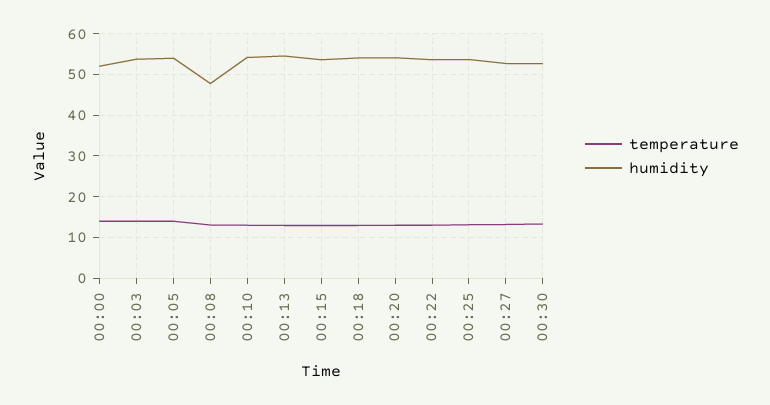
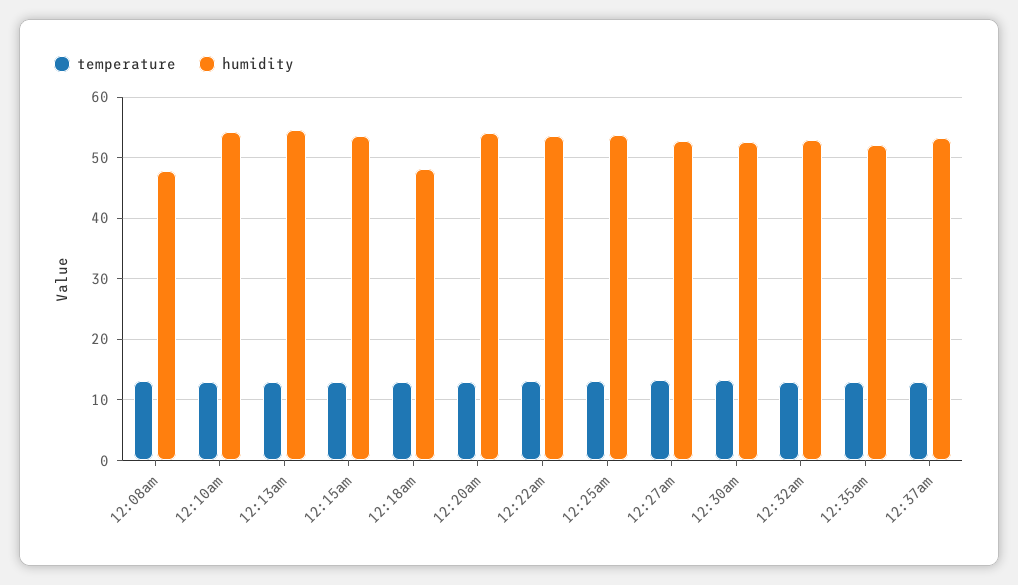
temperature, 00:00: 14 -> none
humidity, 00:00: 52 -> none
temperature, 00:03: 14 -> none
humidity, 00:03: 54 -> none
temperature, 00:05: 14 -> none
humidity, 00:05: 54 -> none
humidity, 00:18: 54 -> 48
temperature, 12:32am: none -> 13
humidity, 12:32am: none -> 53
temperature, 12:35am: none -> 13
humidity, 12:35am: none -> 52
temperature, 12:37am: none -> 13
humidity, 12:37am: none -> 53

